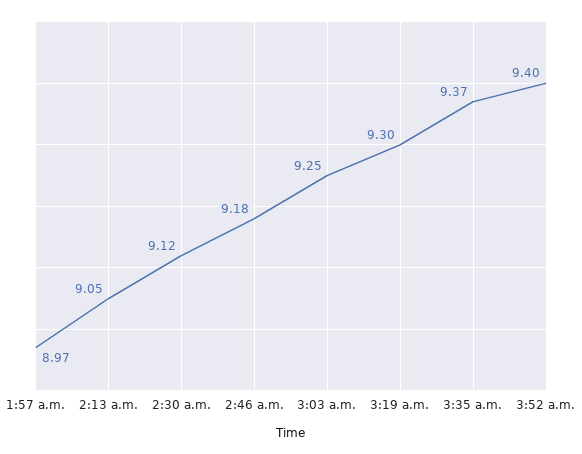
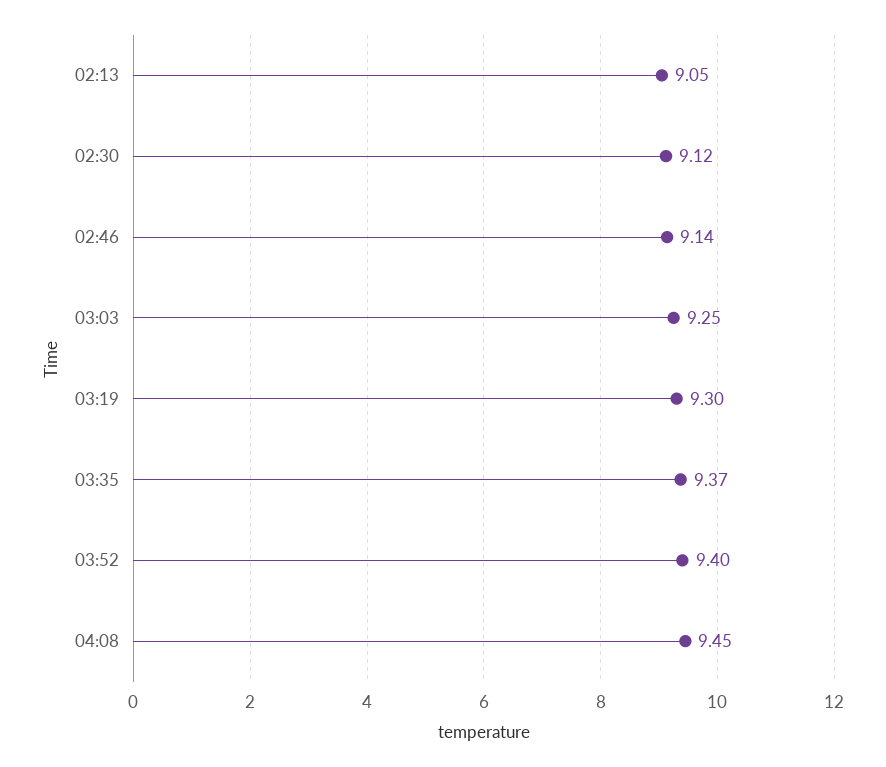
1:57 a.m.: 8.97 -> none
2:46 a.m.: 9.18 -> 9.14
04:08: none -> 9.45

